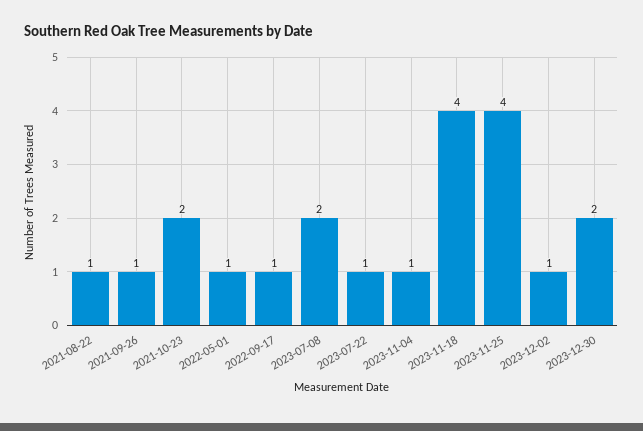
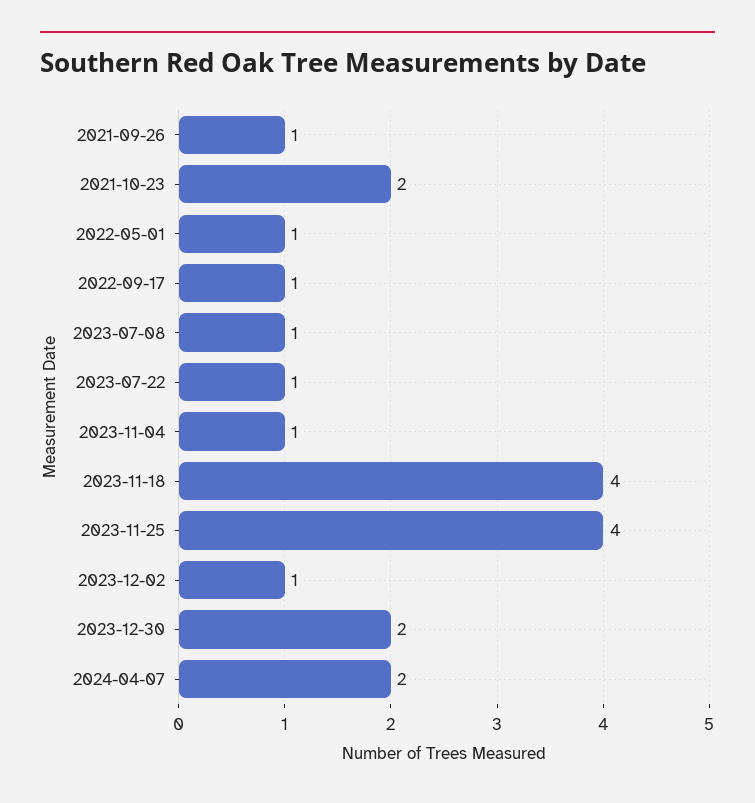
2021-08-22: 1 -> none
2023-07-08: 2 -> 1
2024-04-07: none -> 2

